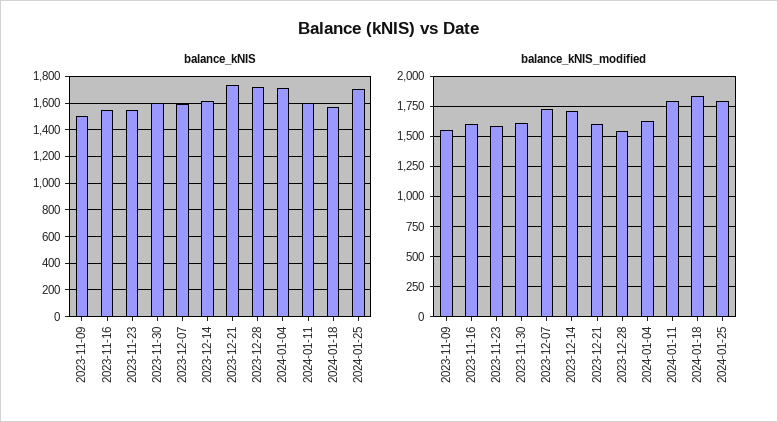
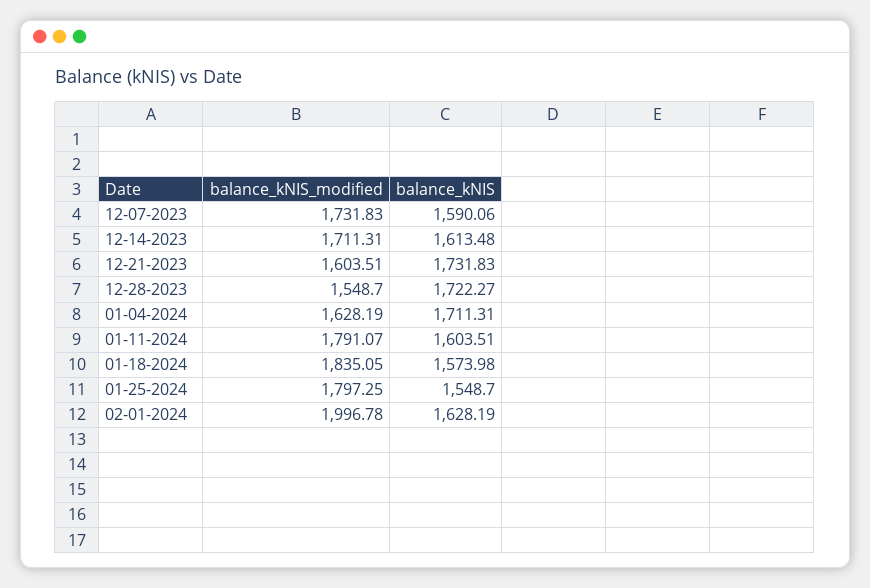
balance_kNIS, 2023-11-09: 1500 -> none
balance_kNIS, 2023-11-16: 1550 -> none
balance_kNIS, 2023-11-23: 1550 -> none
balance_kNIS, 2023-11-30: 1600 -> none
balance_kNIS, 2024-01-25: 1700 -> 1548.7
balance_kNIS_modified, 2023-11-09: 1550 -> none
balance_kNIS_modified, 2023-11-16: 1600 -> none
balance_kNIS_modified, 2023-11-23: 1600 -> none
balance_kNIS_modified, 2023-11-30: 1600 -> none
balance_kNIS_modified, 02-01-2024: none -> 1996.78
balance_kNIS, 02-01-2024: none -> 1628.19

